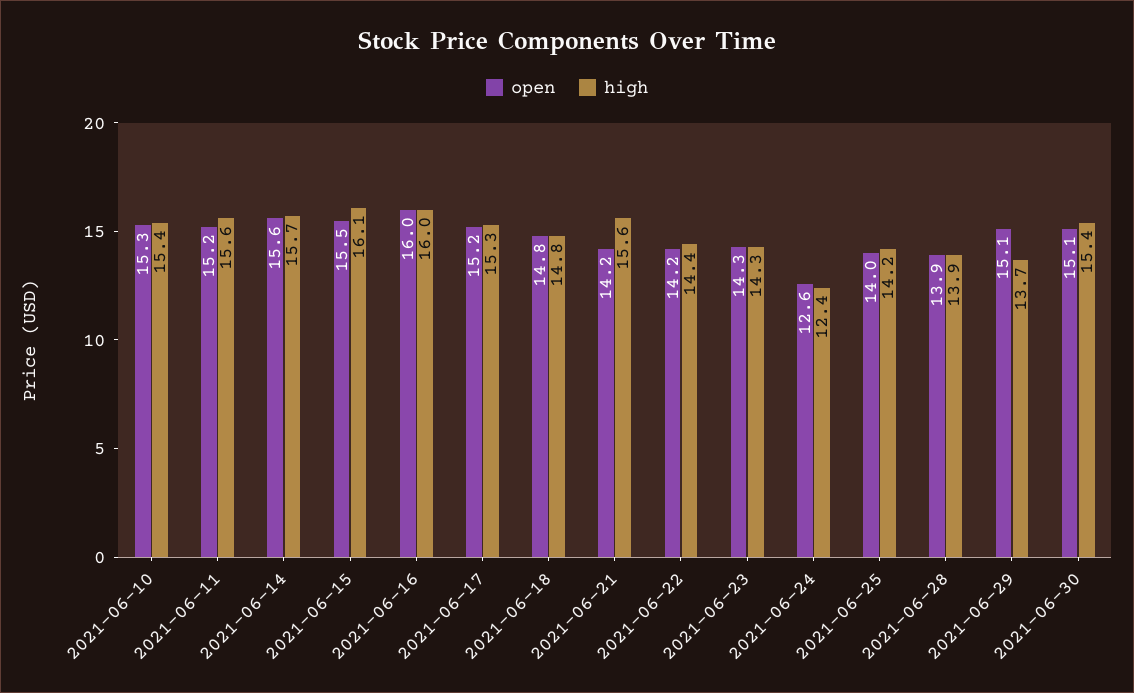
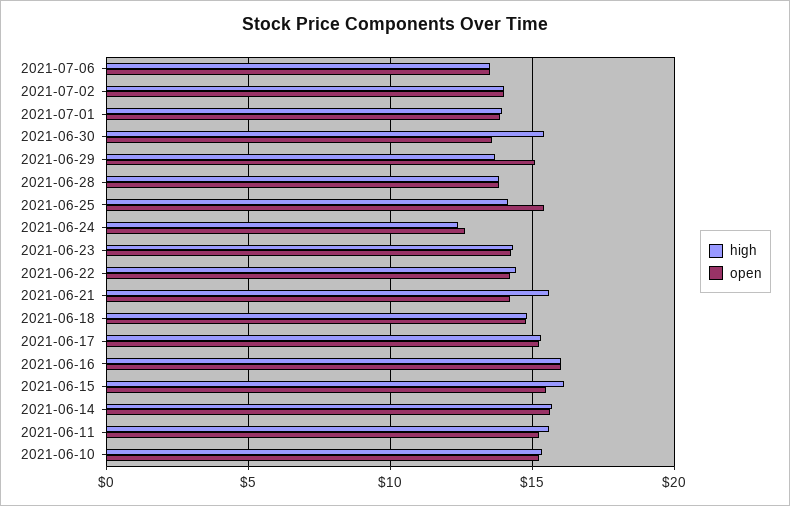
open, 2021-06-25: 14 -> 15.5
open, 2021-06-30: 15.1 -> 13.5
high, 2021-07-06: none -> 13.5
open, 2021-07-06: none -> 13.5
high, 2021-07-02: none -> 14
open, 2021-07-02: none -> 14
high, 2021-07-01: none -> 14
open, 2021-07-01: none -> 14

